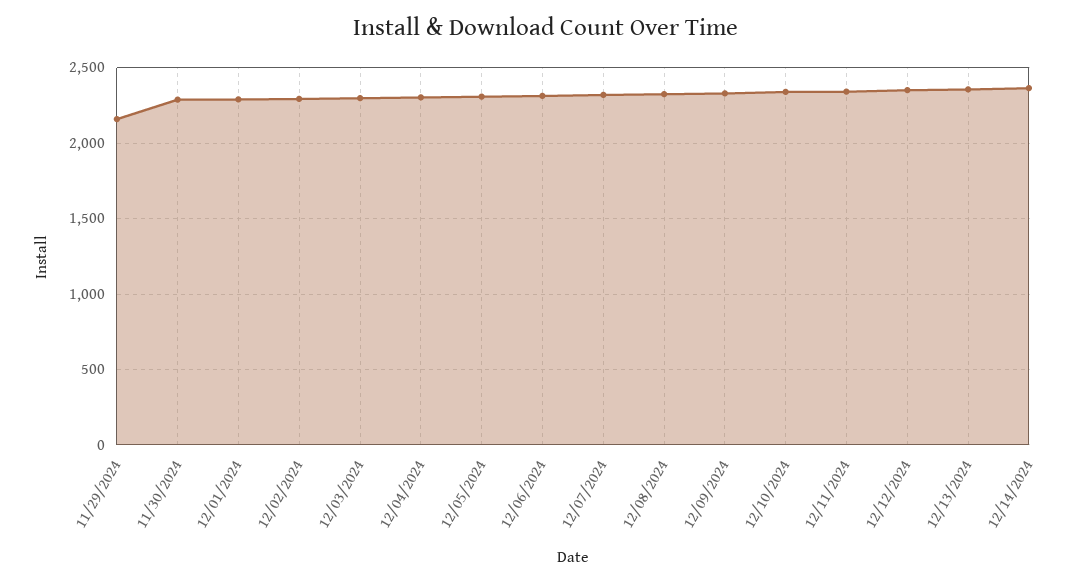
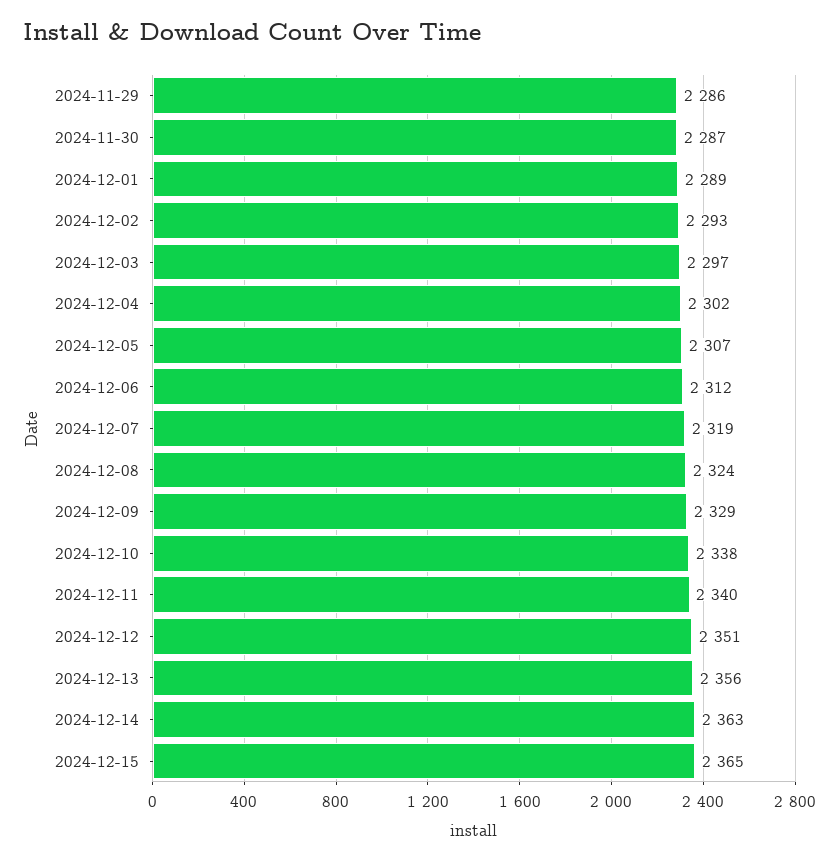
11/29/2024: 2150 -> 2286
2024-12-15: none -> 2365

